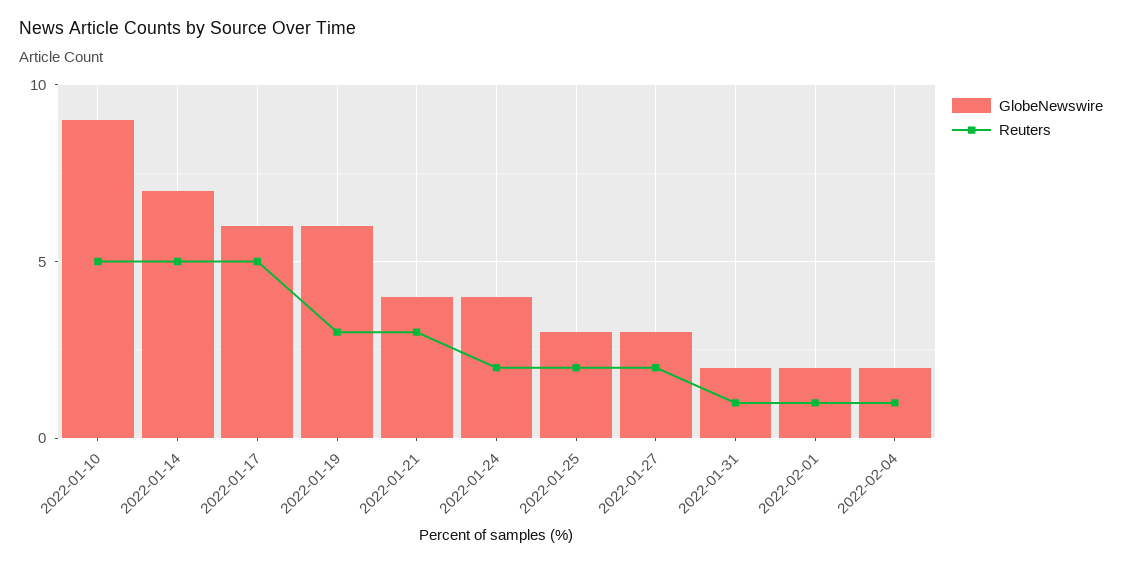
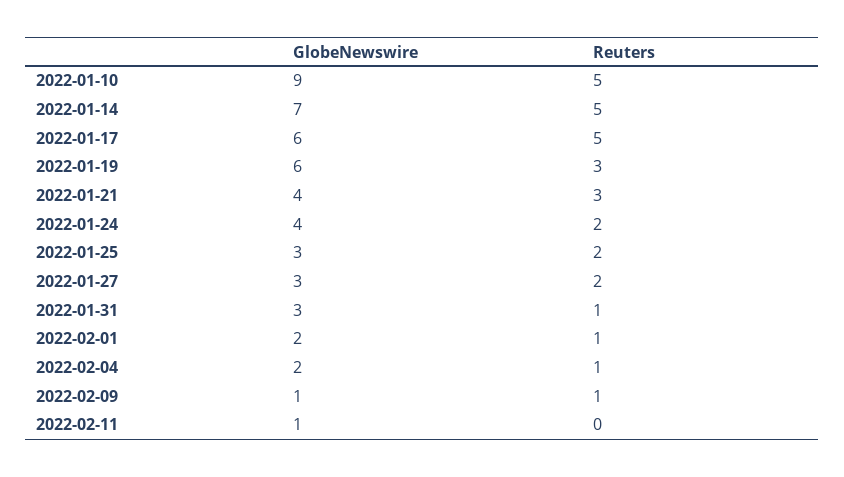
GlobeNewswire, 2022-01-31: 2 -> 3
GlobeNewswire, 2022-02-09: none -> 1
Reuters, 2022-02-09: none -> 1
GlobeNewswire, 2022-02-11: none -> 1
Reuters, 2022-02-11: none -> 0

